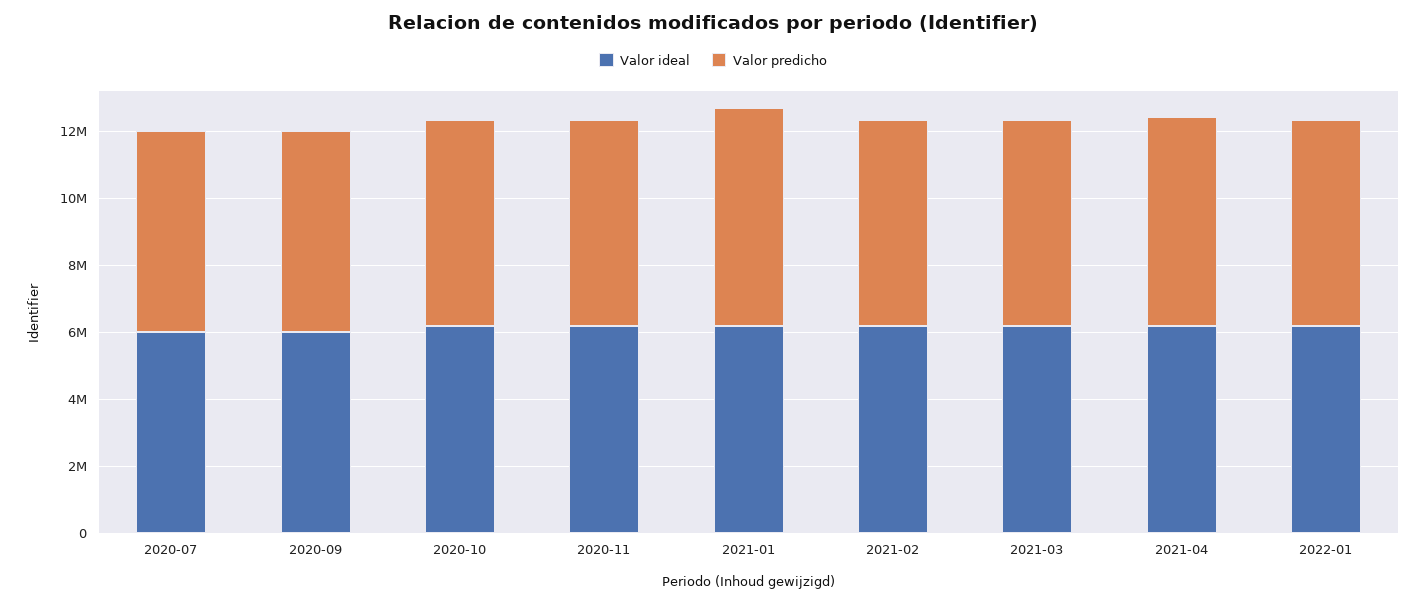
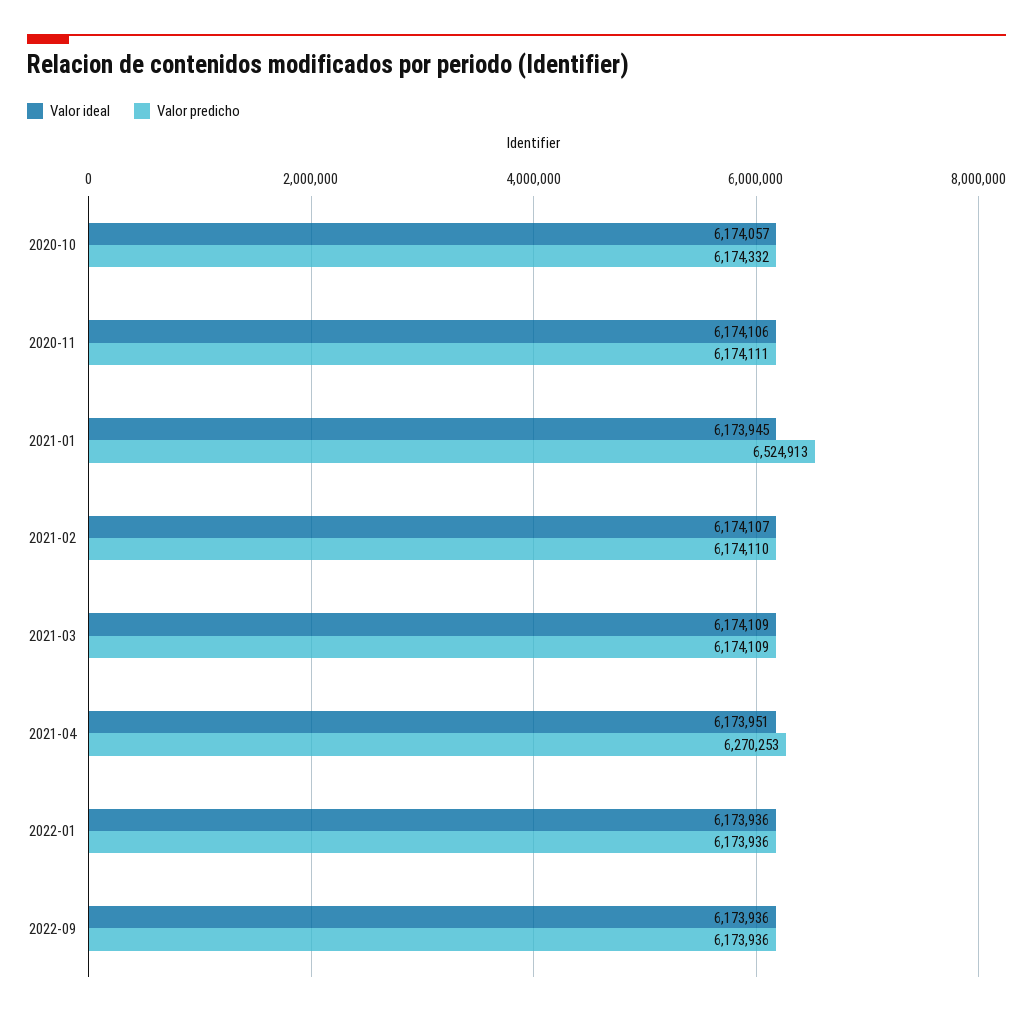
Valor ideal, 2020-07: 6000000 -> none
Valor predicho, 2020-07: 6000000 -> none
Valor ideal, 2020-09: 6000000 -> none
Valor predicho, 2020-09: 6000000 -> none
Valor ideal, 2022-09: none -> 6173936
Valor predicho, 2022-09: none -> 6173936

